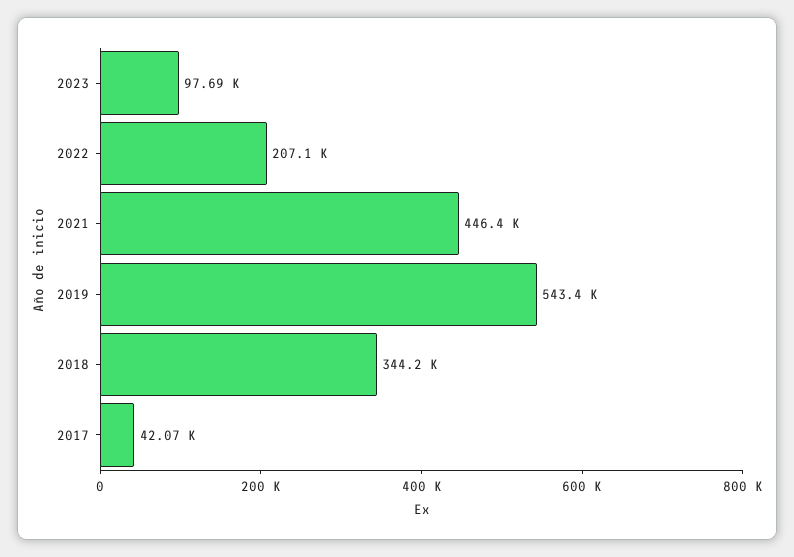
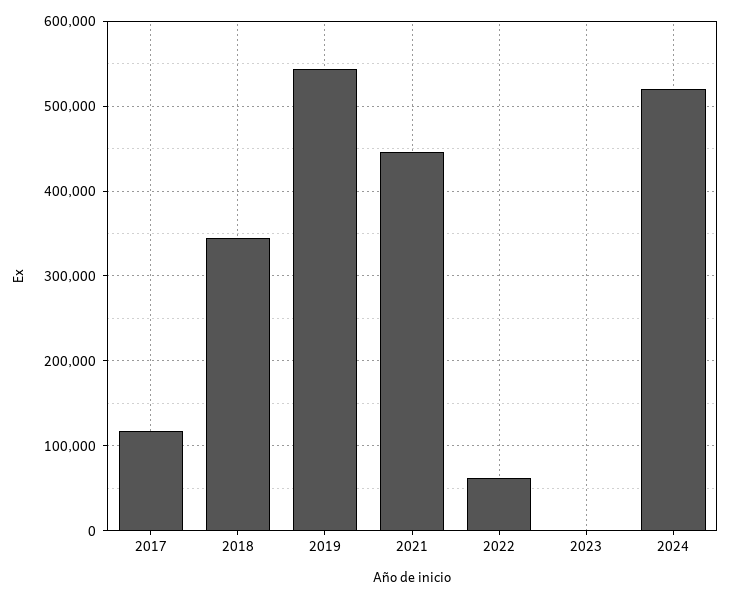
2023: 97690 -> 0
2022: 207100 -> 60000
2017: 42070 -> 120000
2024: none -> 520000

